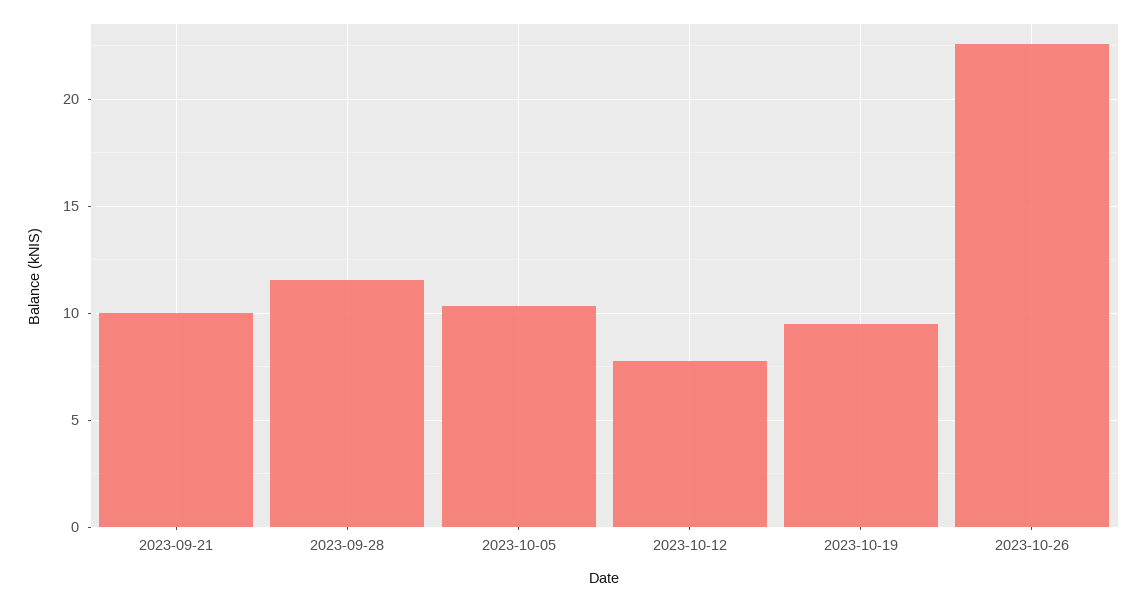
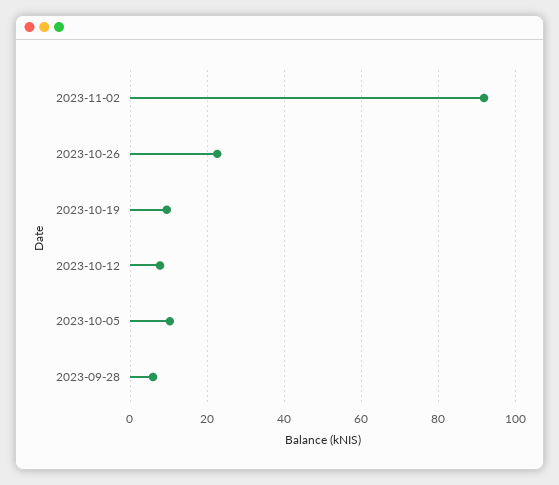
2023-09-21: 10 -> none
2023-09-28: 11.5 -> 6
2023-11-02: none -> 92

